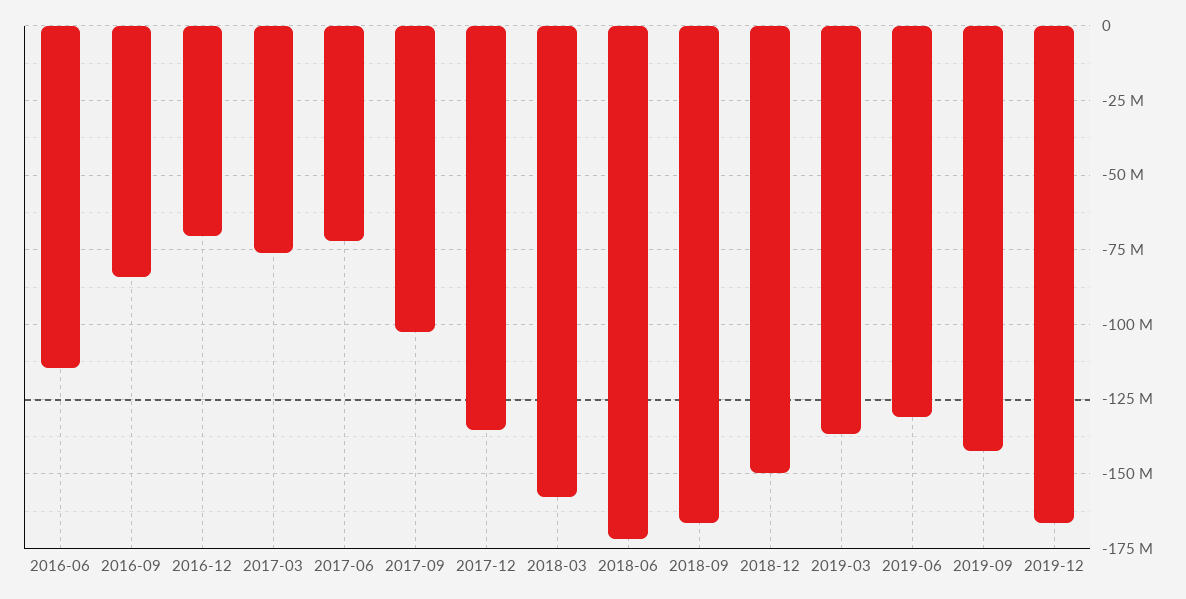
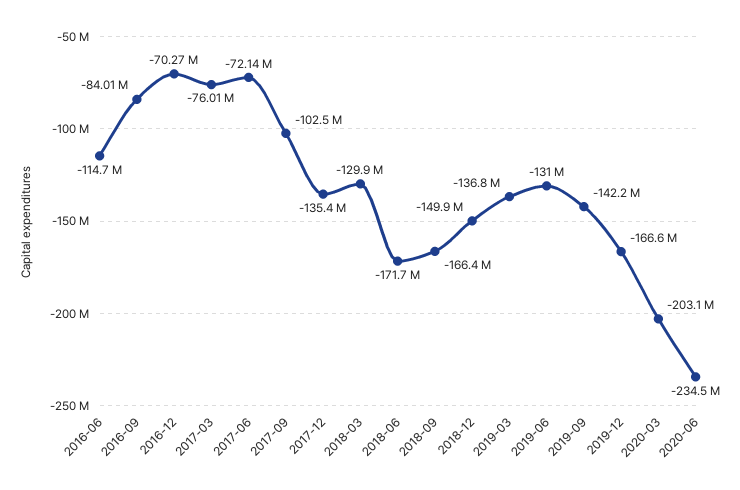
2018-03: -157500000 -> -129900000
2020-03: none -> -203100000
2020-06: none -> -234500000

